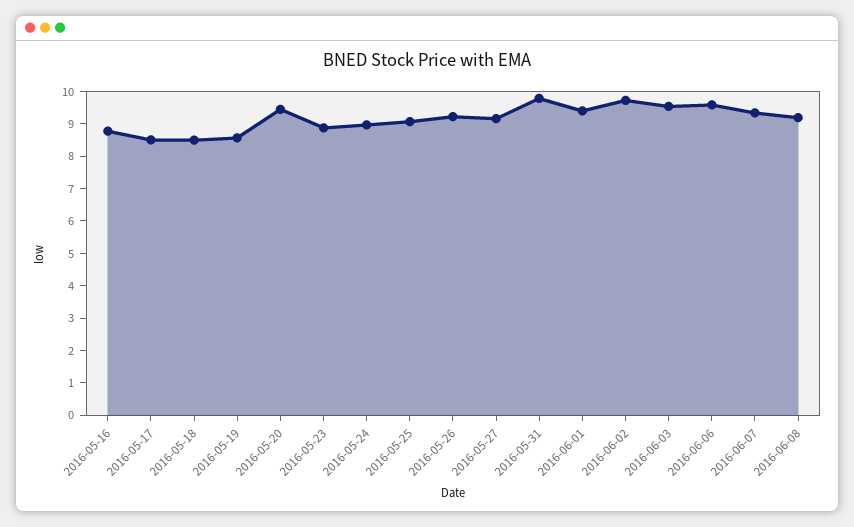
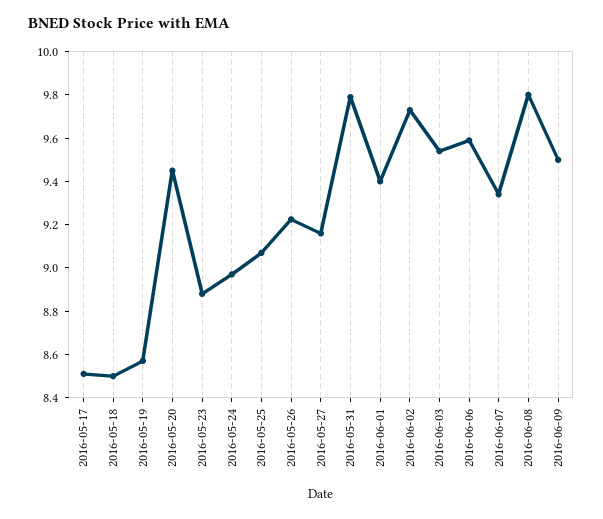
2016-05-16: 8.75 -> none
2016-06-08: 9.25 -> 9.8
2016-06-09: none -> 9.5

